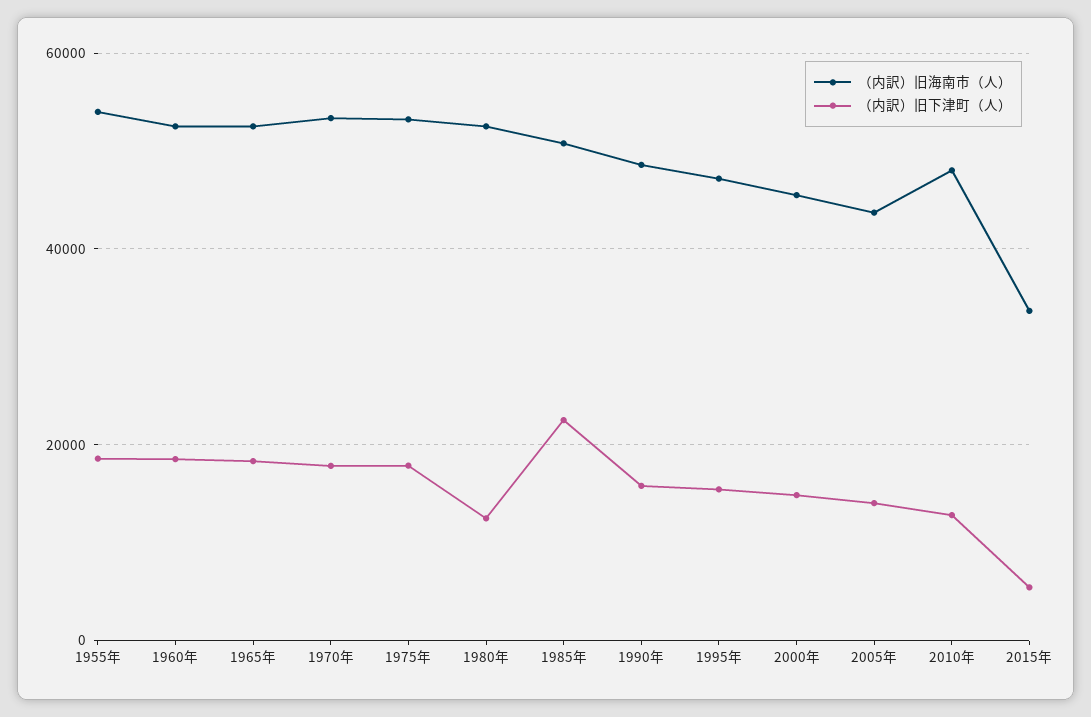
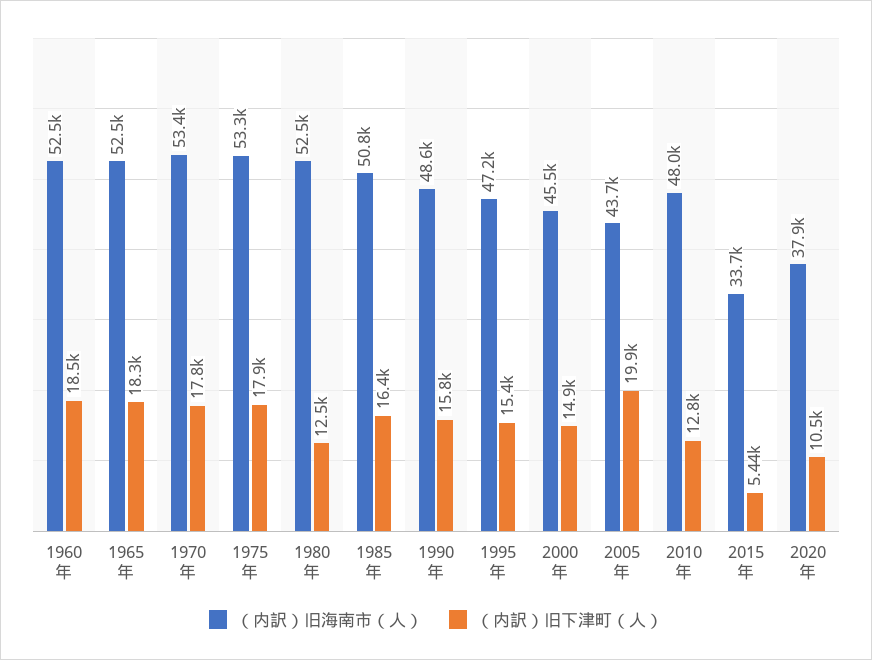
（内訳）旧海南市（人）, 1955年: 54000 -> none
（内訳）旧下津町（人）, 1955年: 18000 -> none
（内訳）旧下津町（人）, 1985年: 22000 -> 16400
（内訳）旧下津町（人）, 2005年: 14000 -> 19900
（内訳）旧海南市（人）, 2020年: none -> 37900
（内訳）旧下津町（人）, 2020年: none -> 10500

